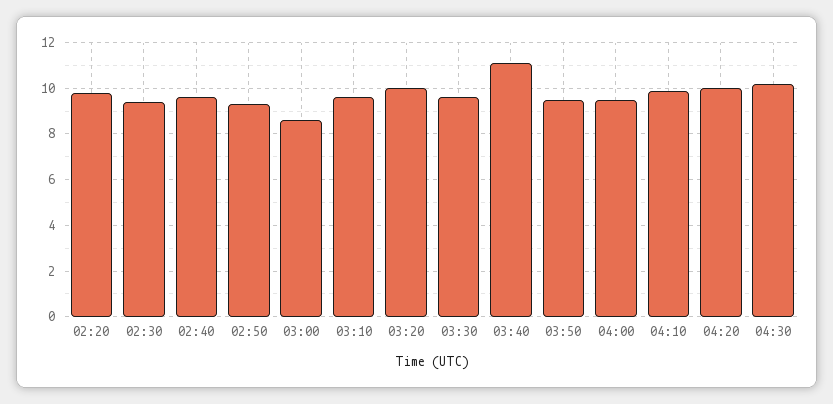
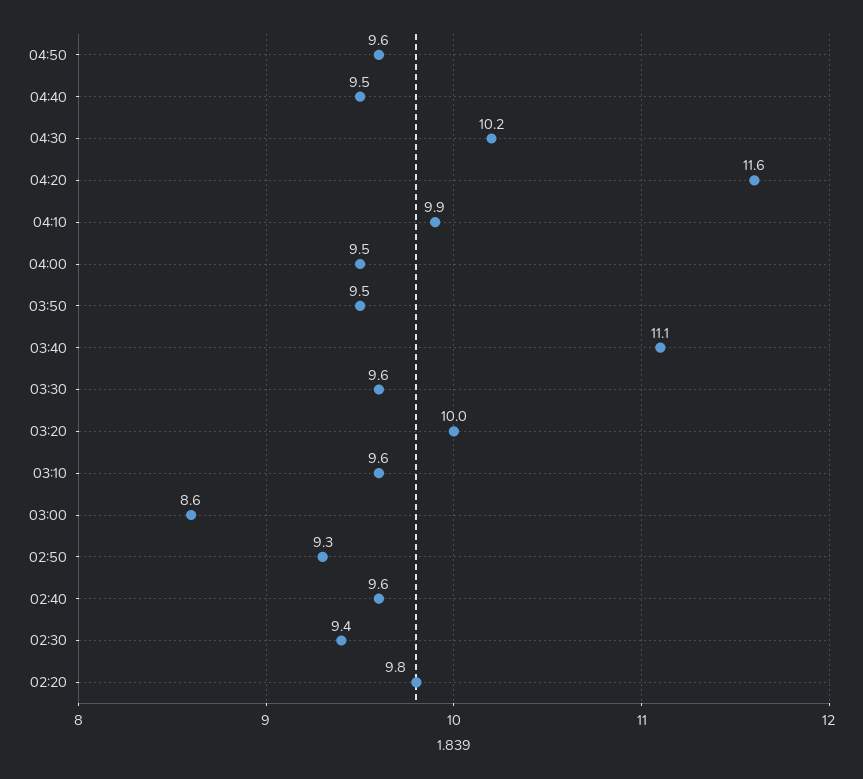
04:20: 10 -> 11.6
04:50: none -> 9.6
04:40: none -> 9.5

